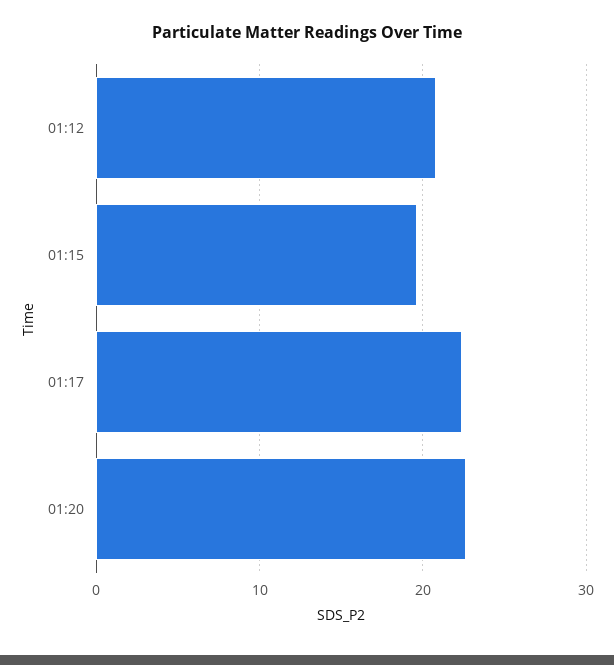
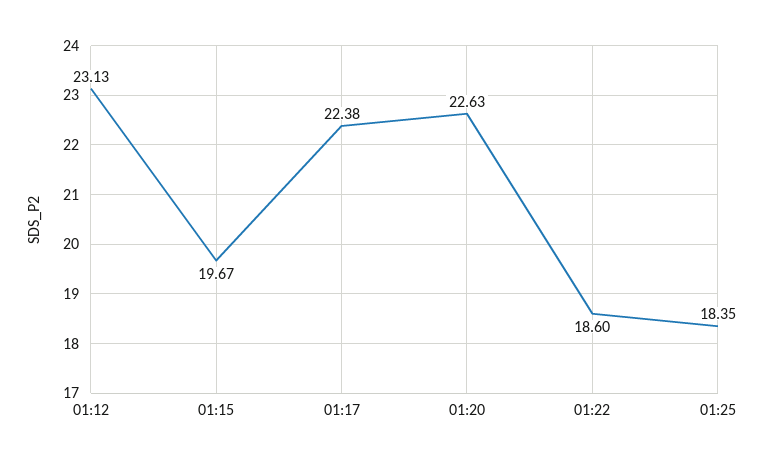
01:12: 21 -> 23.13
01:22: none -> 18.6
01:25: none -> 18.35

